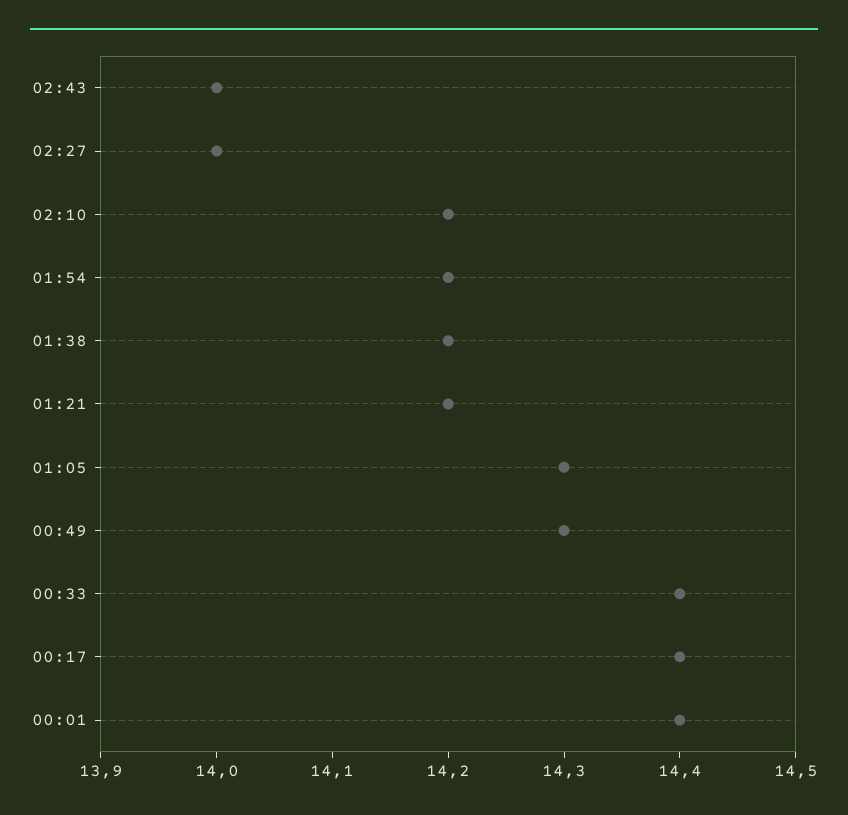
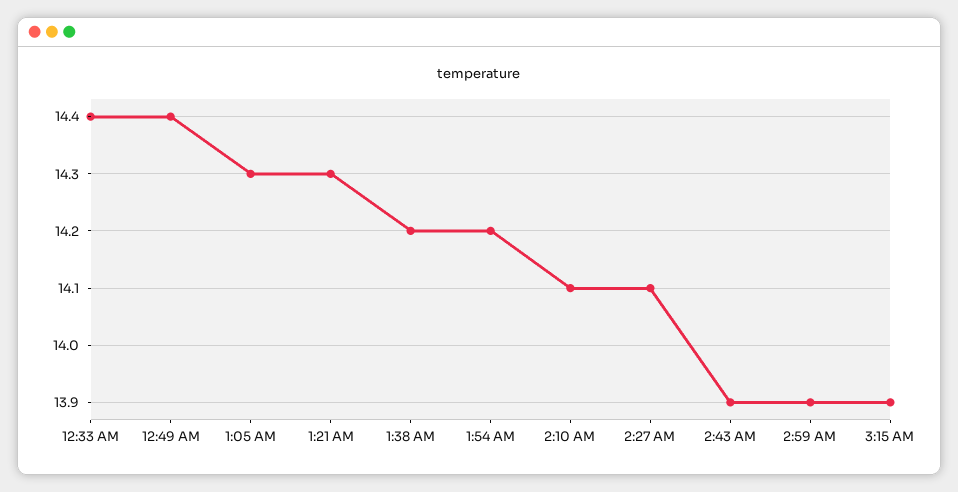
02:43: 14 -> 13.9
02:27: 14 -> 14.1
02:10: 14.2 -> 14.1
01:21: 14.2 -> 14.3
00:49: 14.3 -> 14.4
00:17: 14.4 -> none
00:01: 14.4 -> none
2:59 AM: none -> 13.9
3:15 AM: none -> 13.9

